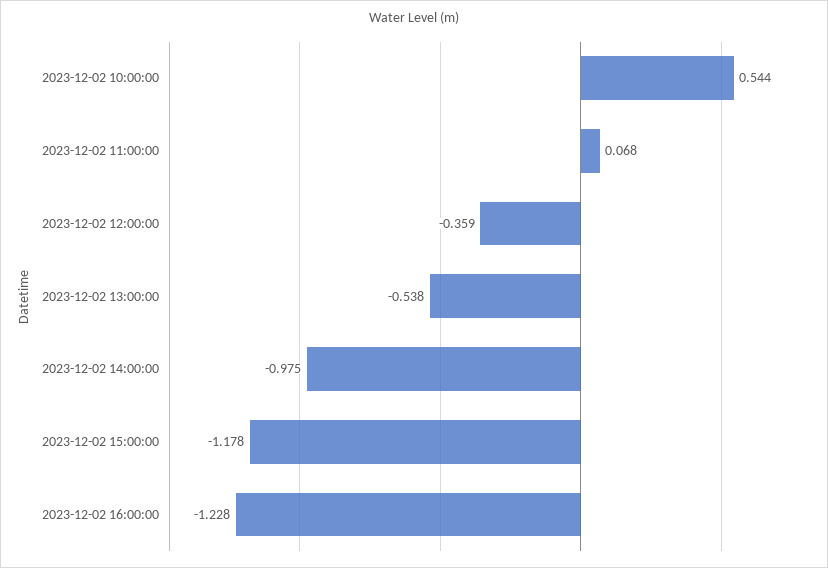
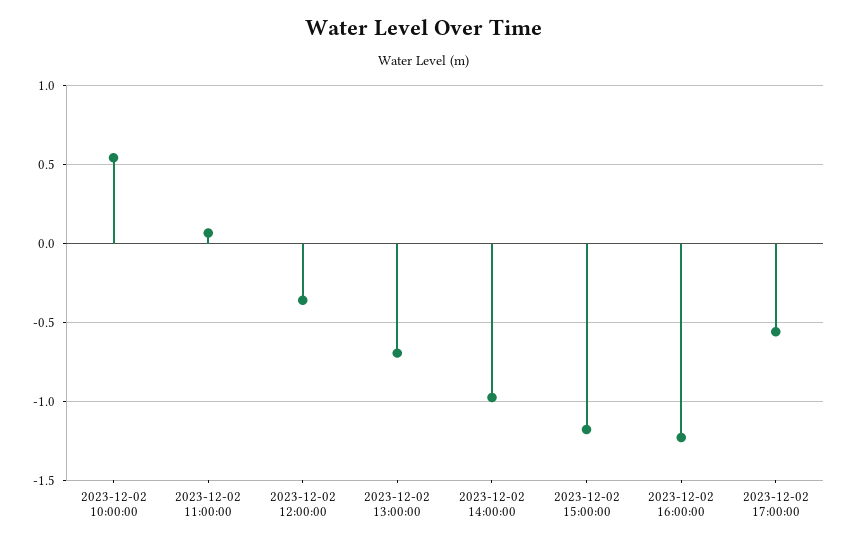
2023-12-02 13:00:00: -0.538 -> -0.7
2023-12-02 17:00:00: none -> -0.55

